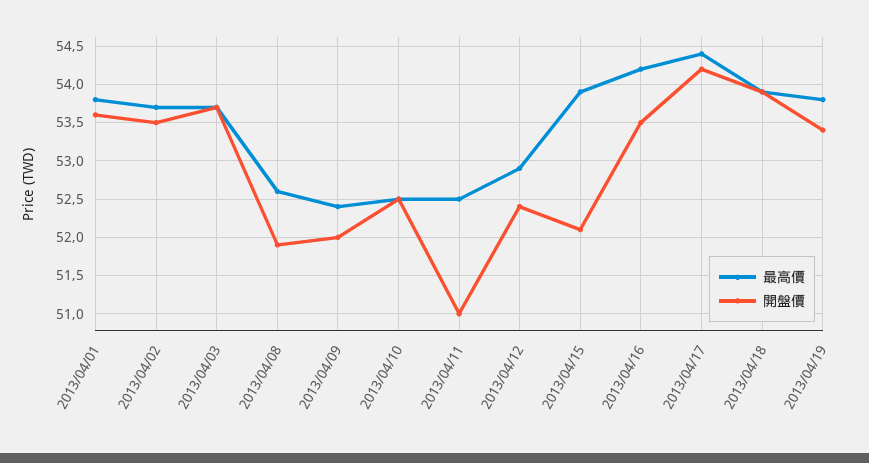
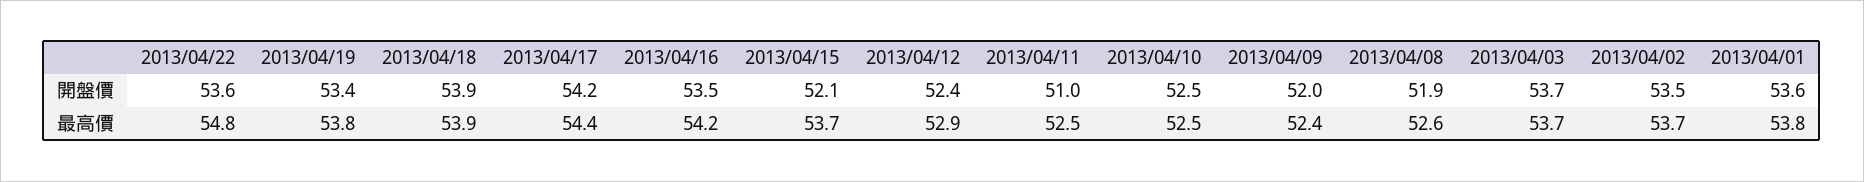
最高價, 2013/04/15: 53.9 -> 53.7
開盤價, 2013/04/22: none -> 53.6
最高價, 2013/04/22: none -> 54.8

